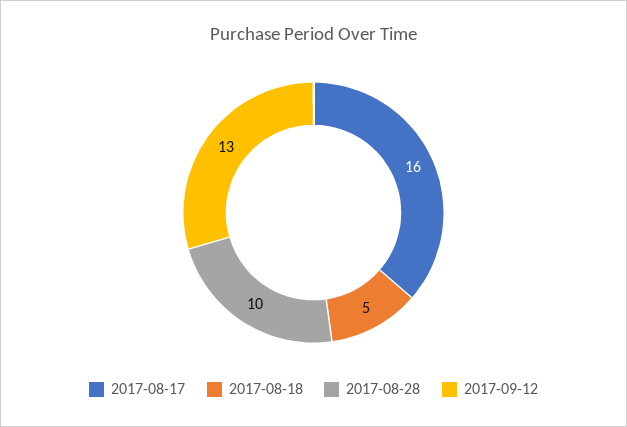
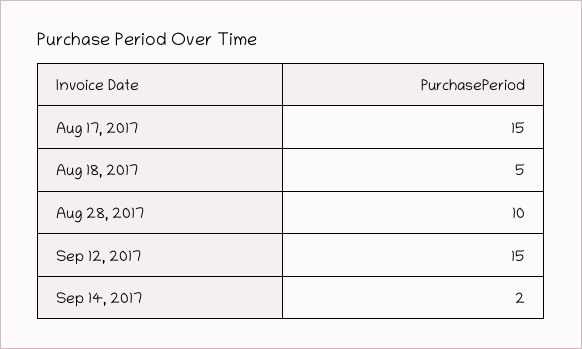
2017-08-17: 16 -> 15
2017-09-12: 13 -> 15
Sep 14, 2017: none -> 2

